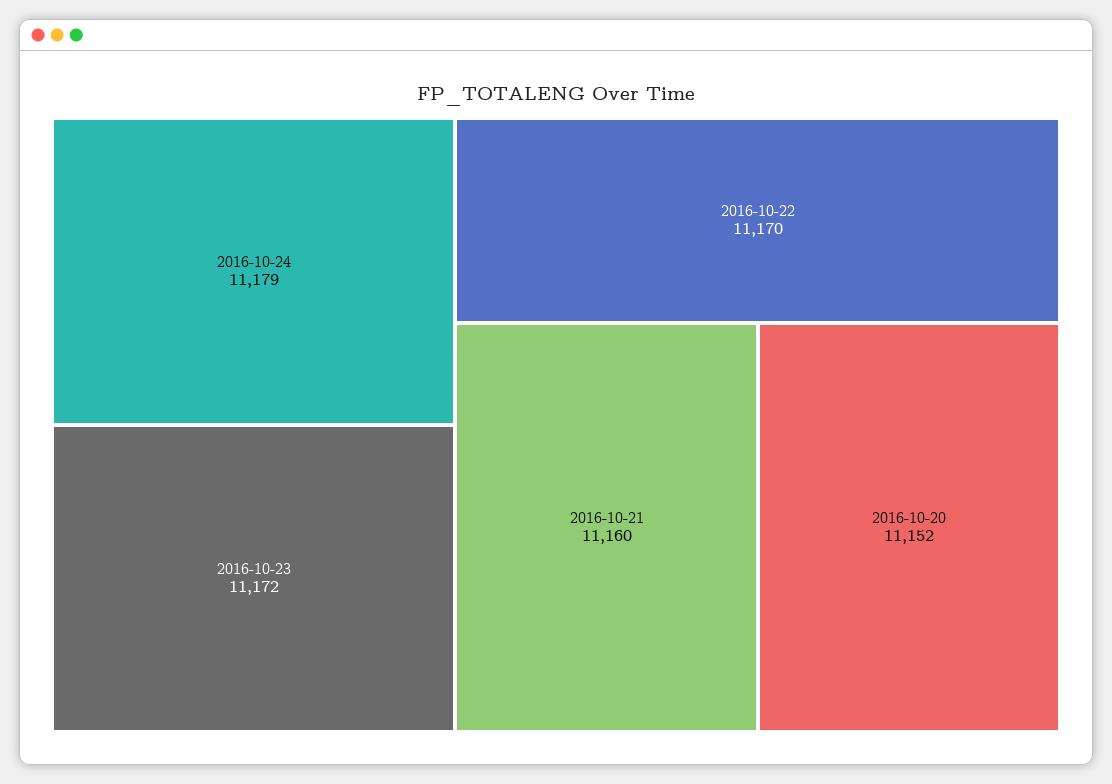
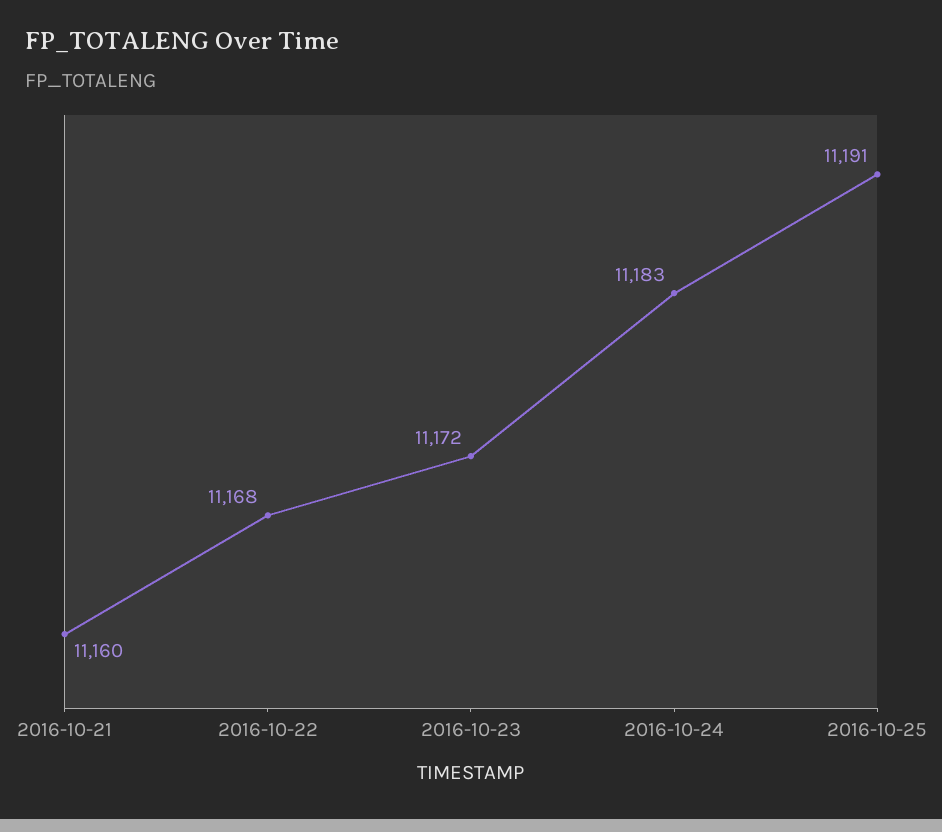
2016-10-24: 11179 -> 11183
2016-10-22: 11170 -> 11168
2016-10-20: 11152 -> none
2016-10-25: none -> 11191

